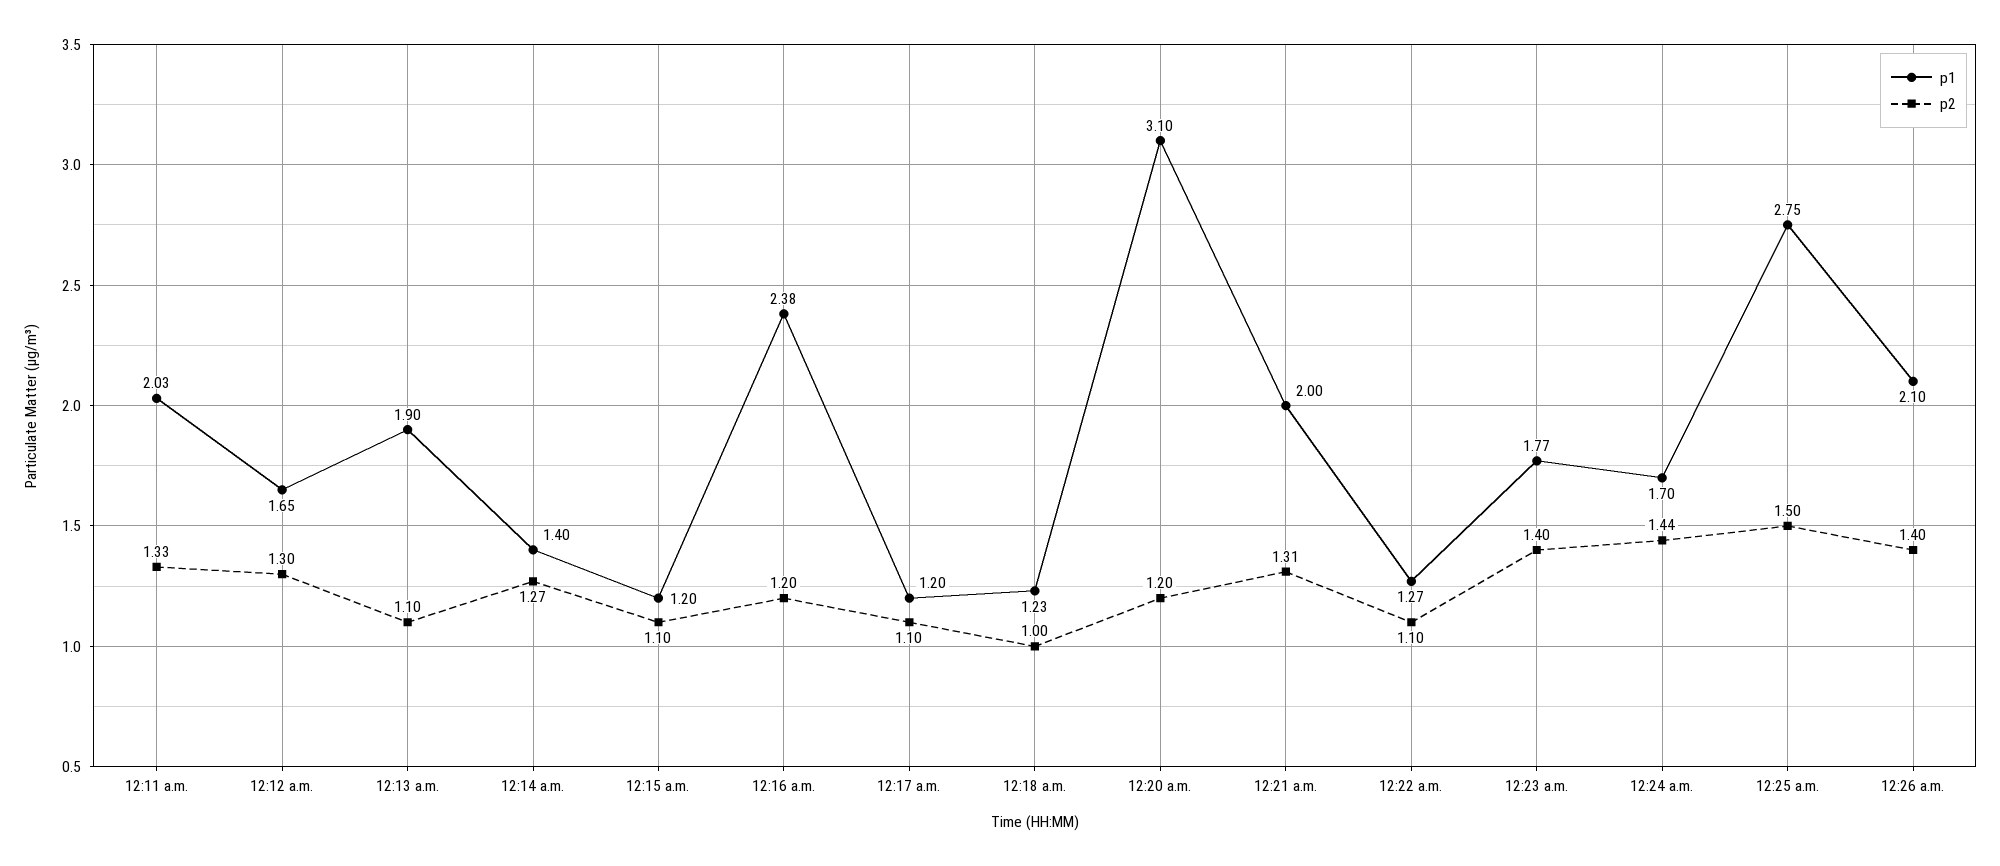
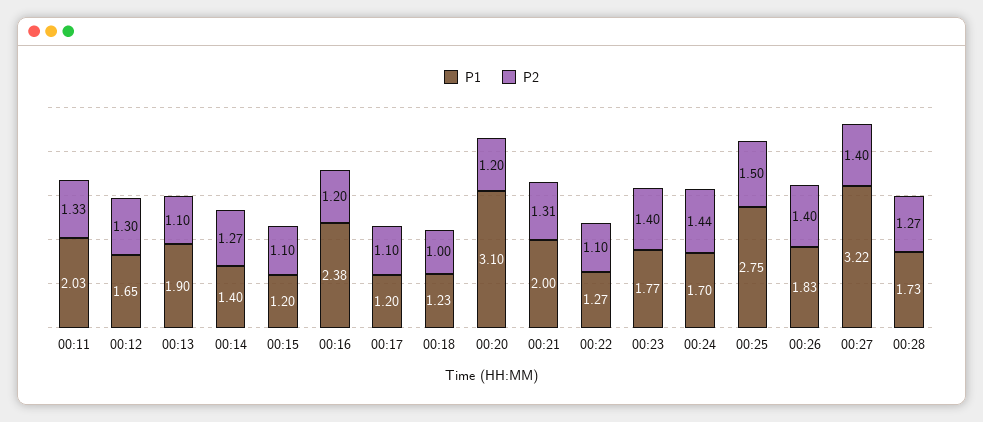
p1, 12:26 a.m.: 2.1 -> 1.83
p1, 00:27: none -> 3.22
p2, 00:27: none -> 1.4
p1, 00:28: none -> 1.73
p2, 00:28: none -> 1.27

